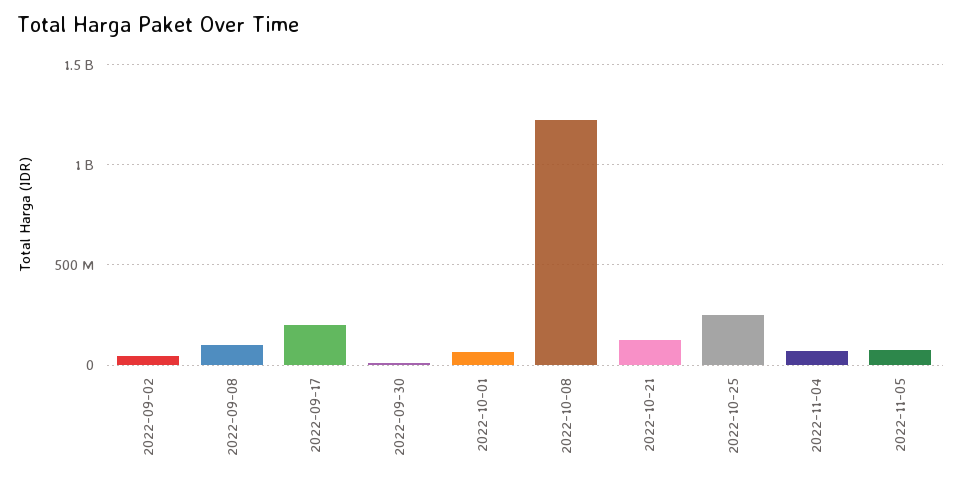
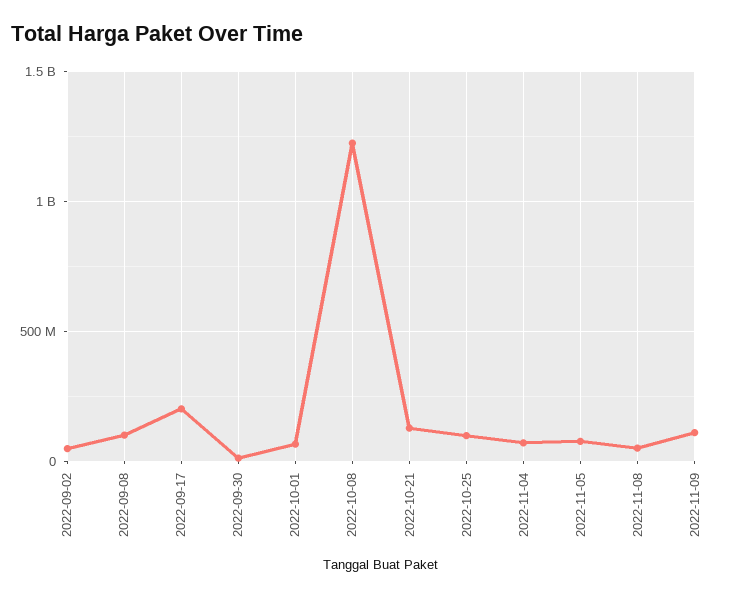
2022-10-25: 250000000 -> 100000000
2022-11-08: none -> 50000000
2022-11-09: none -> 100000000

